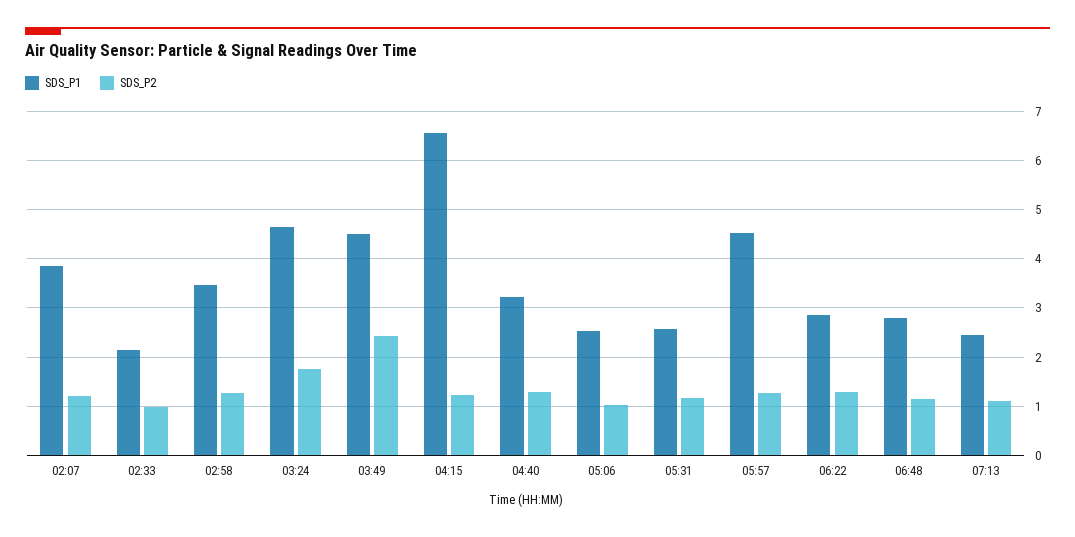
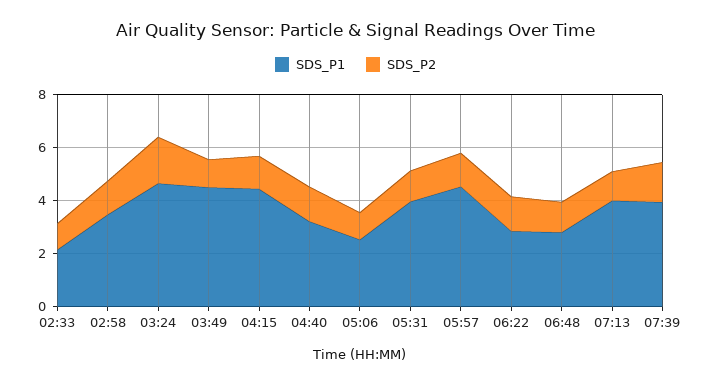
SDS_P1, 02:07: 3.8 -> none
SDS_P2, 02:07: 1.2 -> none
SDS_P2, 03:49: 2.4 -> 1
SDS_P1, 04:15: 6.6 -> 4.5
SDS_P1, 05:31: 2.6 -> 4
SDS_P1, 07:13: 2.4 -> 4
SDS_P1, 07:39: none -> 4
SDS_P2, 07:39: none -> 1.5

